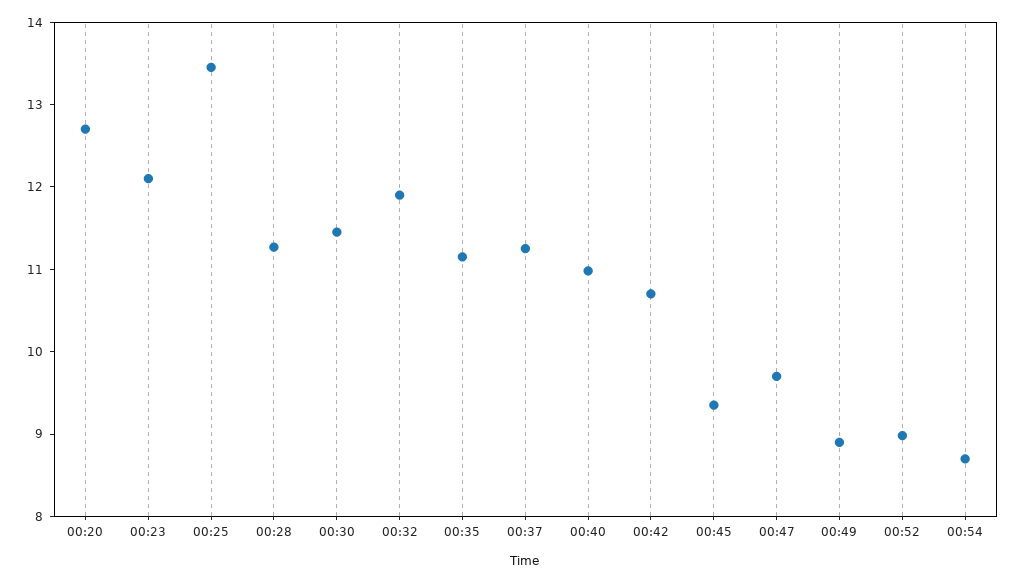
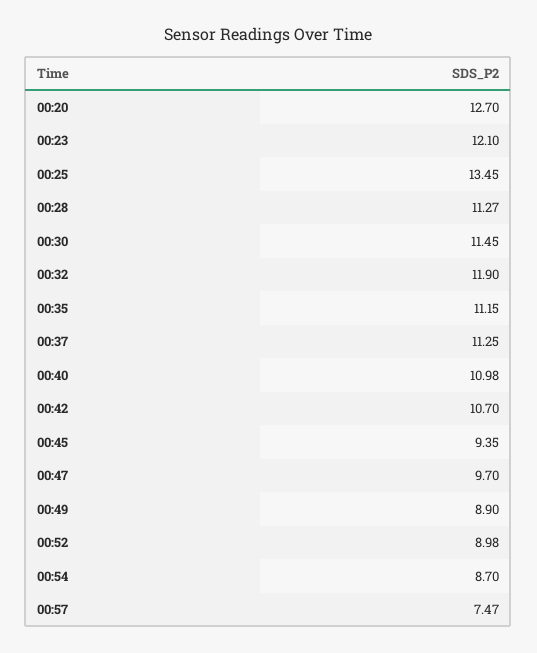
00:57: none -> 7.47

